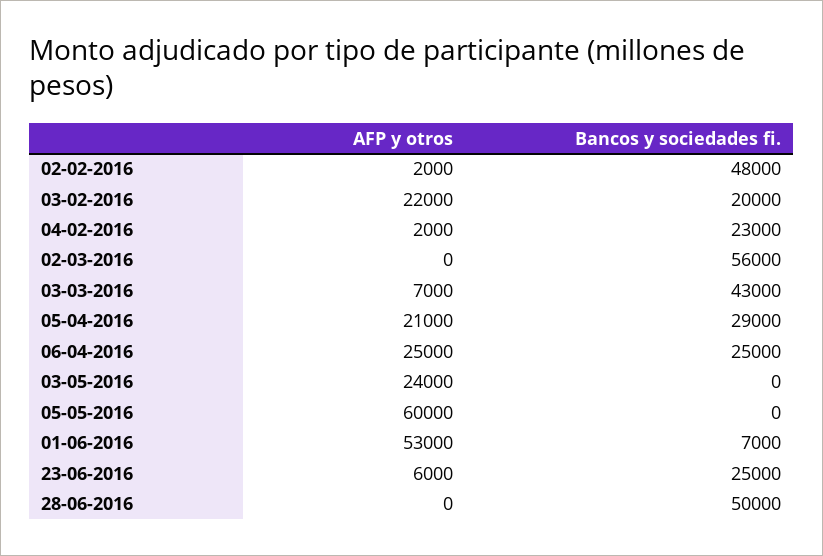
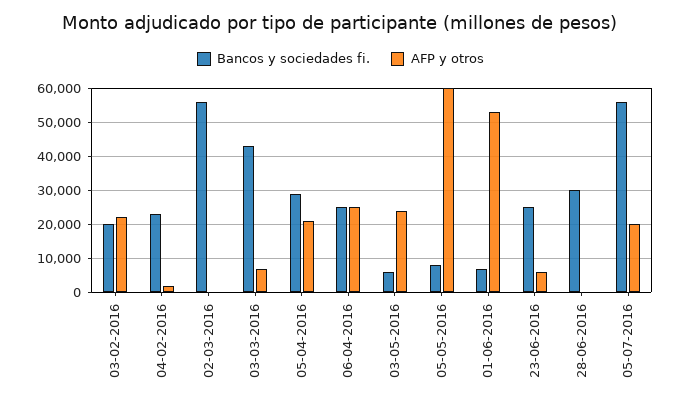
AFP y otros, 02-02-2016: 2000 -> none
Bancos y sociedades fi., 02-02-2016: 48000 -> none
Bancos y sociedades fi., 03-05-2016: 0 -> 6000
Bancos y sociedades fi., 05-05-2016: 0 -> 8000
Bancos y sociedades fi., 28-06-2016: 50000 -> 30000
Bancos y sociedades fi., 05-07-2016: none -> 56000
AFP y otros, 05-07-2016: none -> 20000

